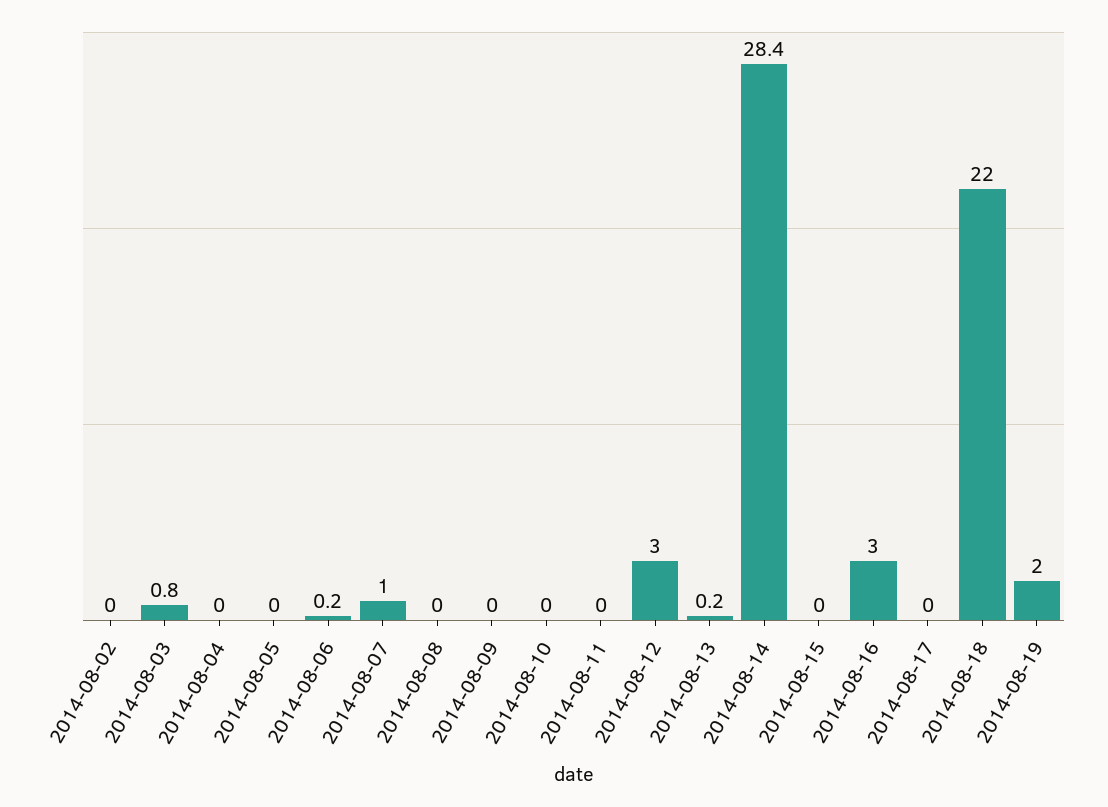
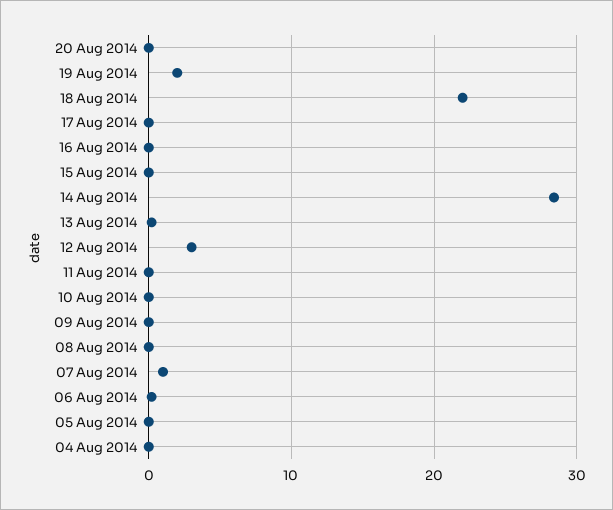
2014-08-02: 0 -> none
2014-08-03: 0.8 -> none
2014-08-16: 3 -> 0
20 Aug 2014: none -> 0

